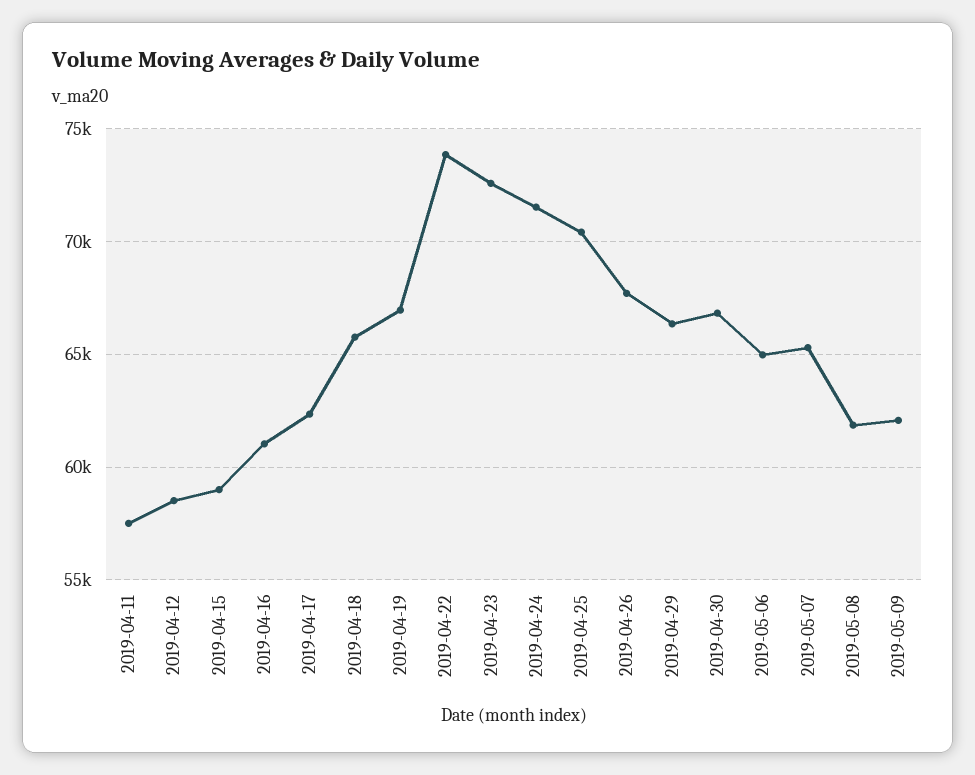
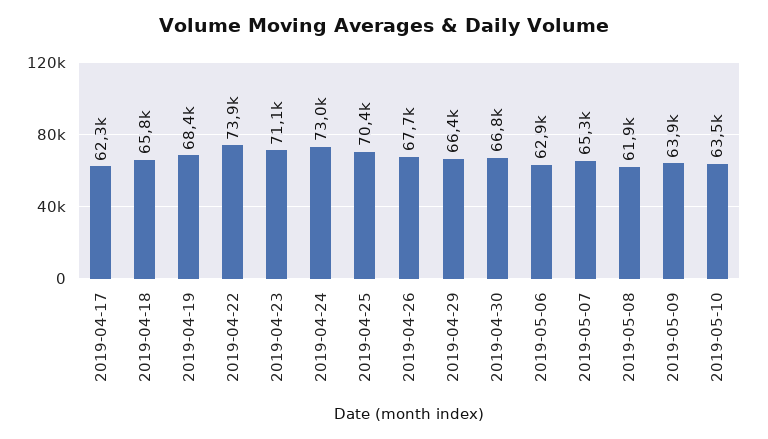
2019-04-11: 57500 -> none
2019-04-12: 58500 -> none
2019-04-15: 59000 -> none
2019-04-16: 61000 -> none
2019-04-19: 67000 -> 68400
2019-04-23: 72500 -> 71100
2019-04-24: 71500 -> 73000
2019-05-06: 65000 -> 62900
2019-05-09: 62000 -> 63900
2019-05-10: none -> 63500

